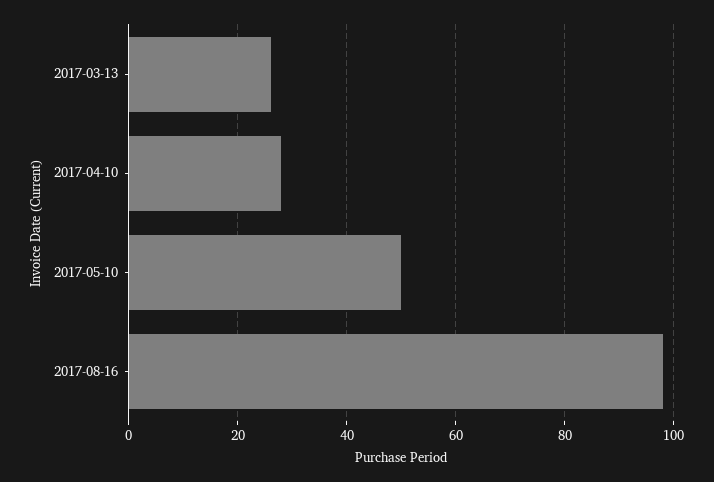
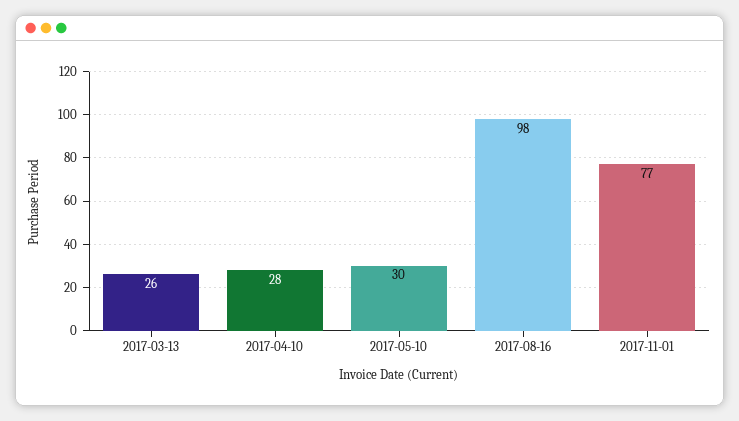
2017-05-10: 50 -> 30
2017-11-01: none -> 77

